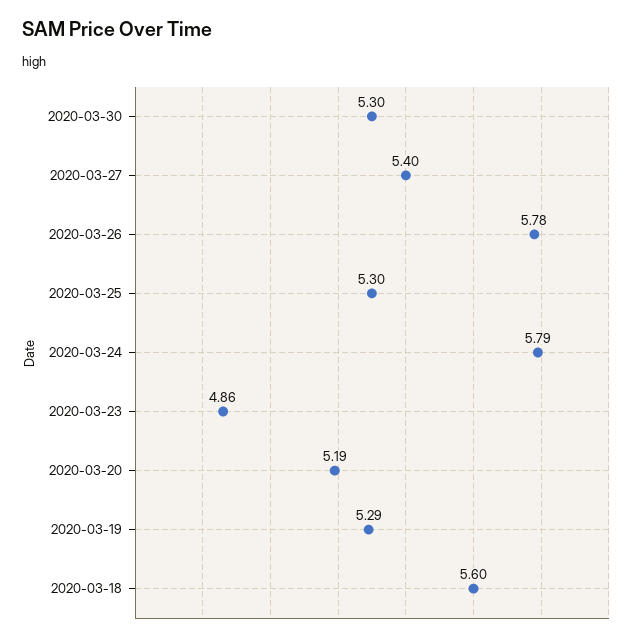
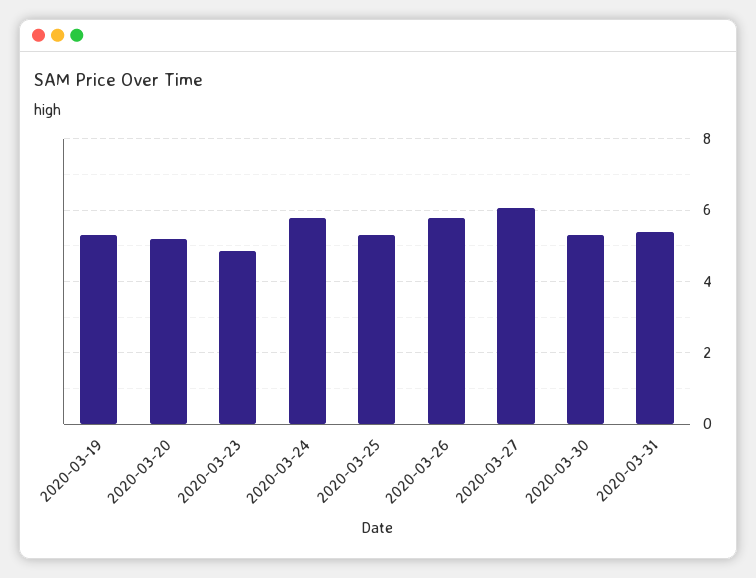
2020-03-27: 5.4 -> 6
2020-03-18: 5.6 -> none
2020-03-31: none -> 5.4

